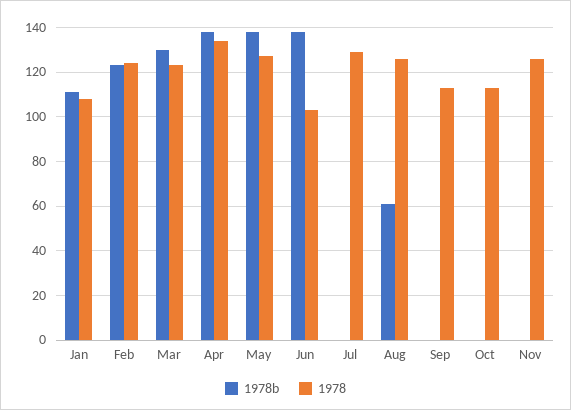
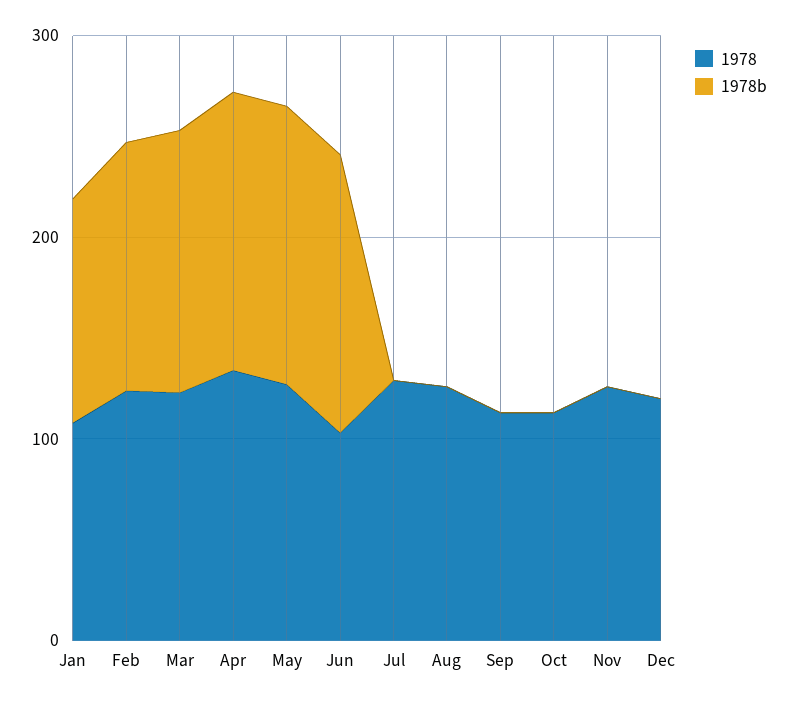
1978b, Aug: 60 -> 0
1978, Dec: none -> 120
1978b, Dec: none -> 0

